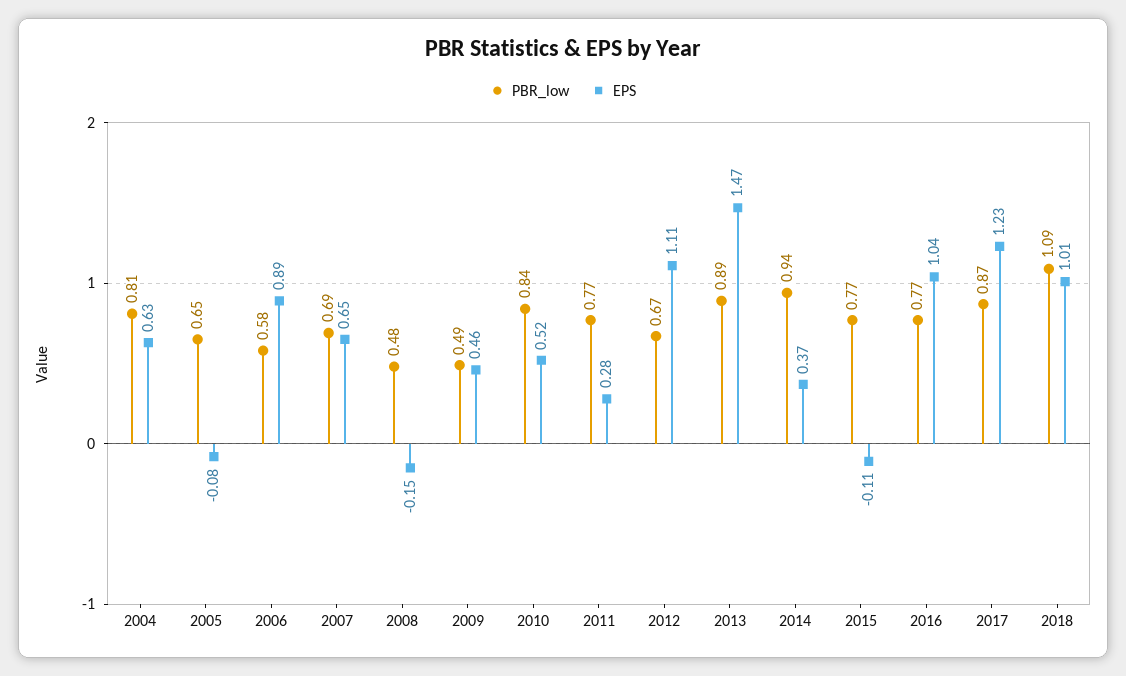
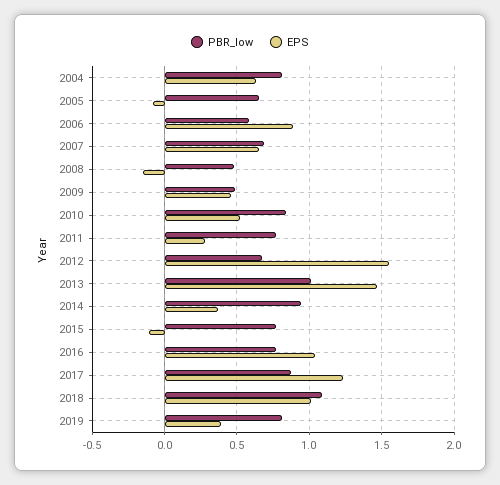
EPS, 2012: 1.11 -> 1.55
PBR_low, 2013: 0.89 -> 1
PBR_low, 2019: none -> 0.8
EPS, 2019: none -> 0.4

